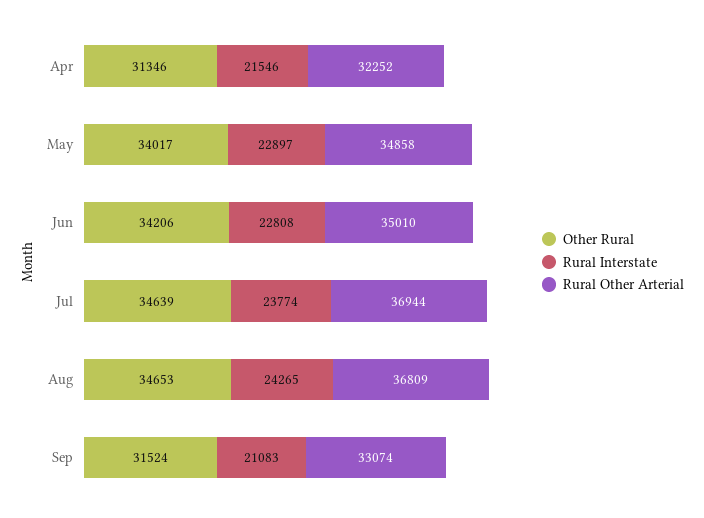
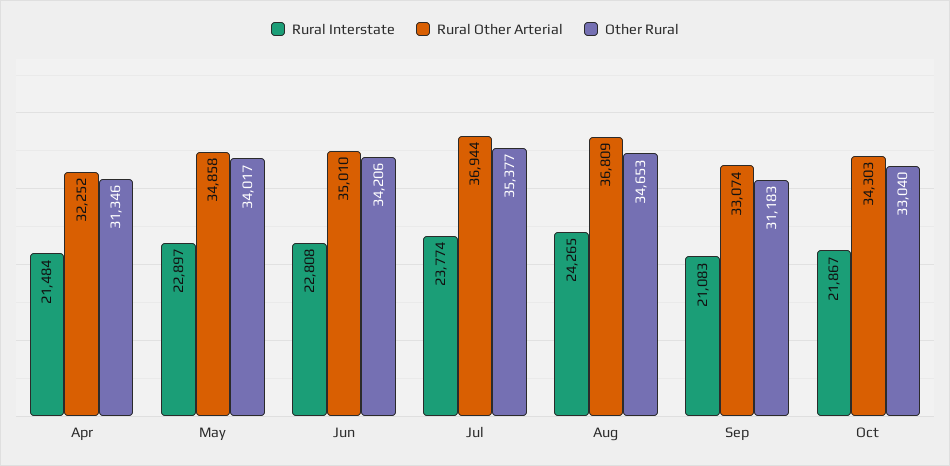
Rural Interstate, Apr: 21546 -> 21484
Other Rural, Jul: 34639 -> 35377
Other Rural, Sep: 31524 -> 31183
Rural Interstate, Oct: none -> 21867
Rural Other Arterial, Oct: none -> 34303
Other Rural, Oct: none -> 33040

